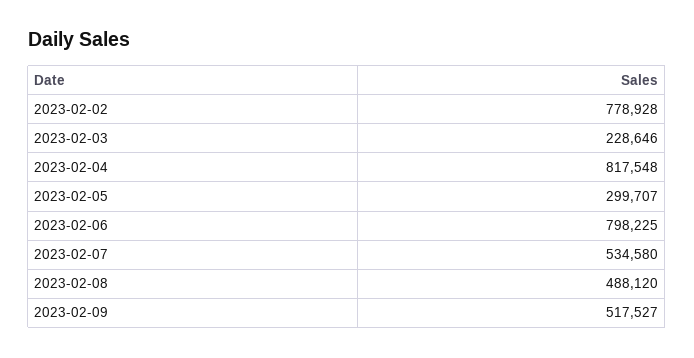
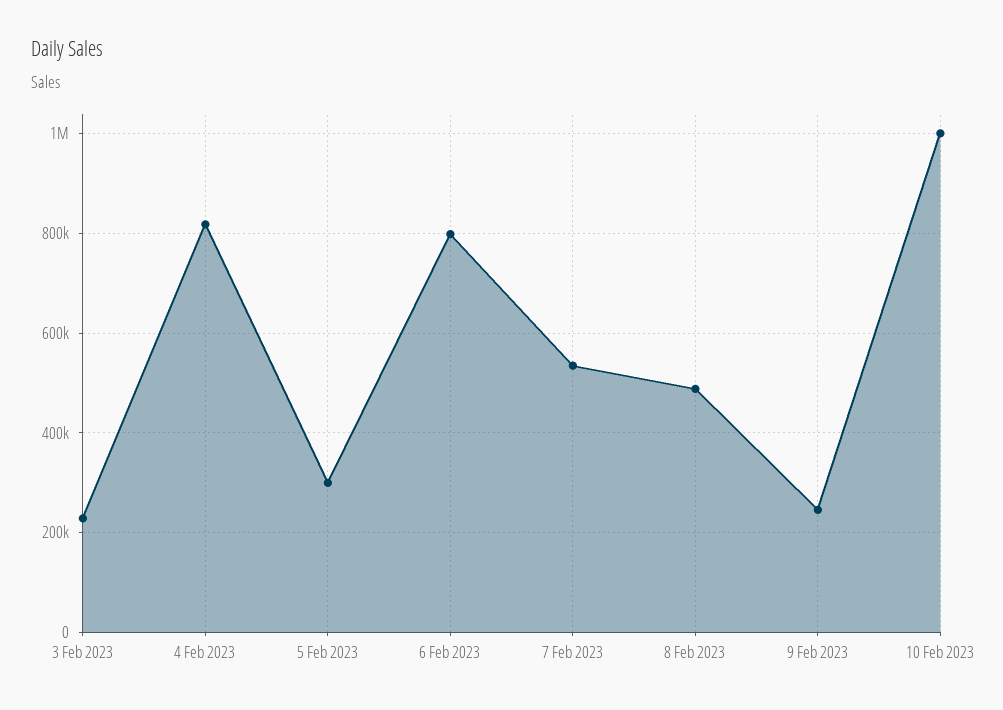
2023-02-02: 778928 -> none
2023-02-09: 517527 -> 240000
10 Feb 2023: none -> 1000000

